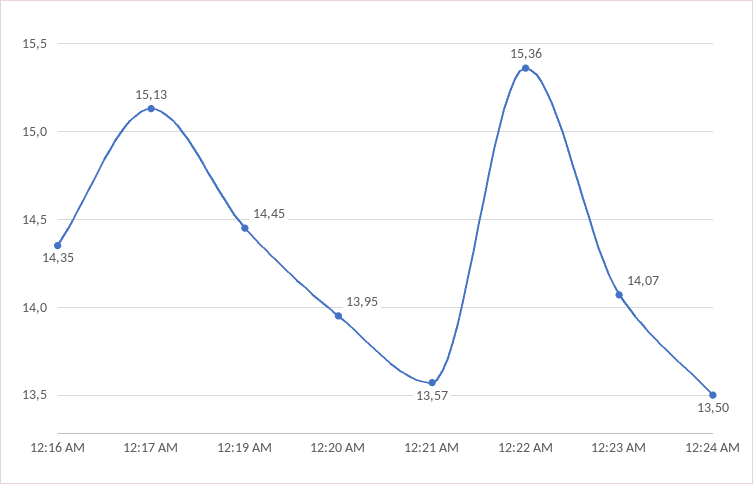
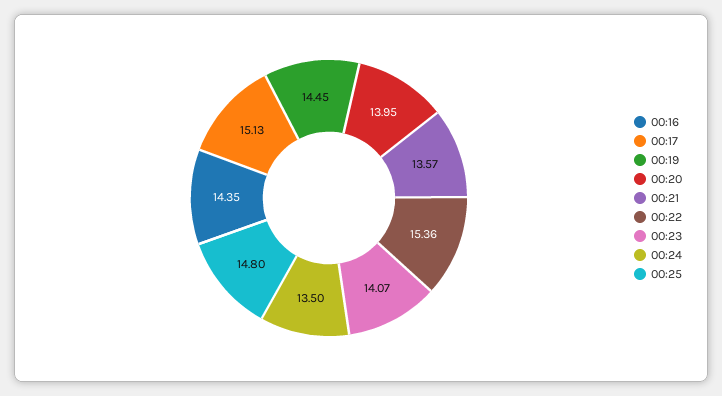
00:25: none -> 14.8

